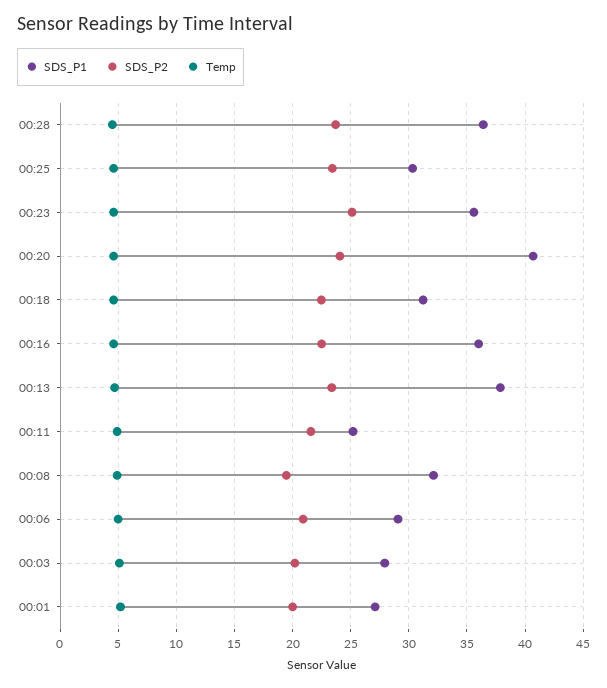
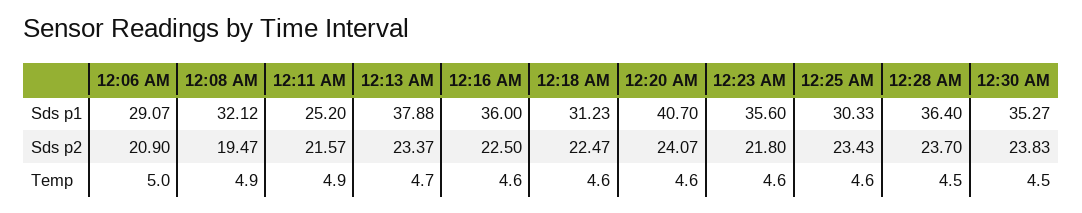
SDS_P2, 00:23: 25 -> 21.8
SDS_P1, 00:03: 28 -> none
SDS_P2, 00:03: 20 -> none
Temp, 00:03: 5 -> none
SDS_P1, 00:01: 27 -> none
SDS_P2, 00:01: 20 -> none
Temp, 00:01: 5 -> none
SDS_P1, 12:30 AM: none -> 35.27
SDS_P2, 12:30 AM: none -> 23.83
Temp, 12:30 AM: none -> 4.5

